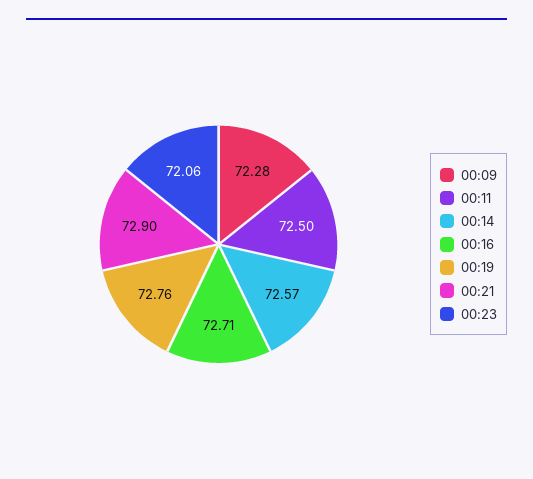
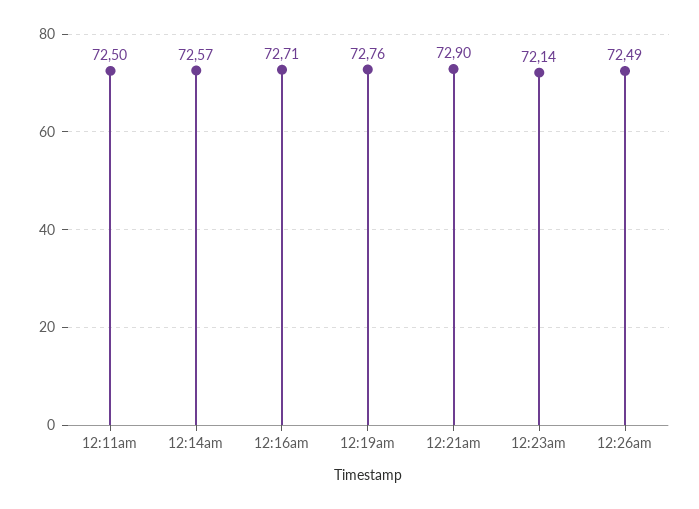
00:09: 72.28 -> none
00:23: 72.06 -> 72.14
12:26am: none -> 72.49

